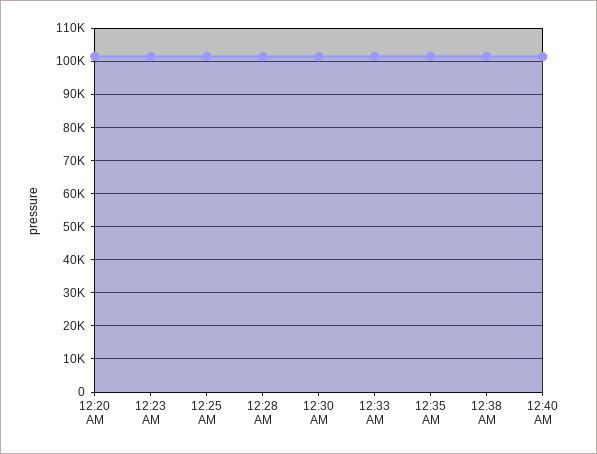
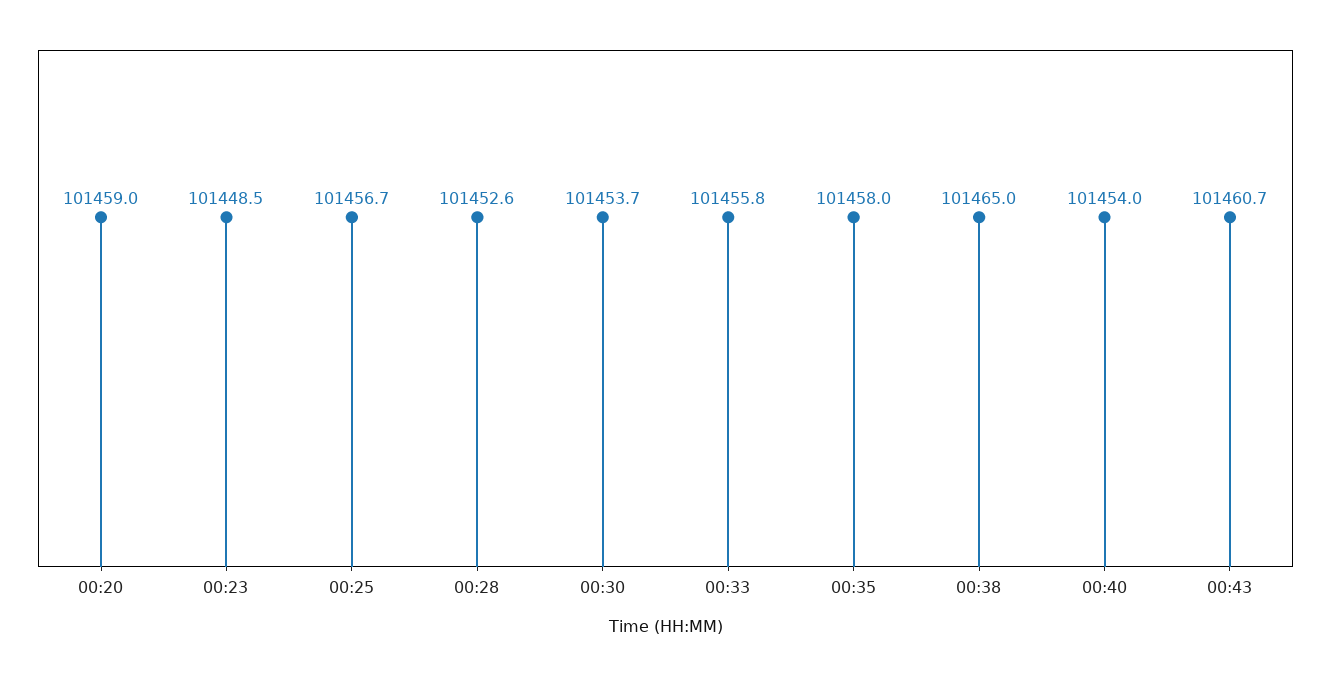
00:43: none -> 101460.7

